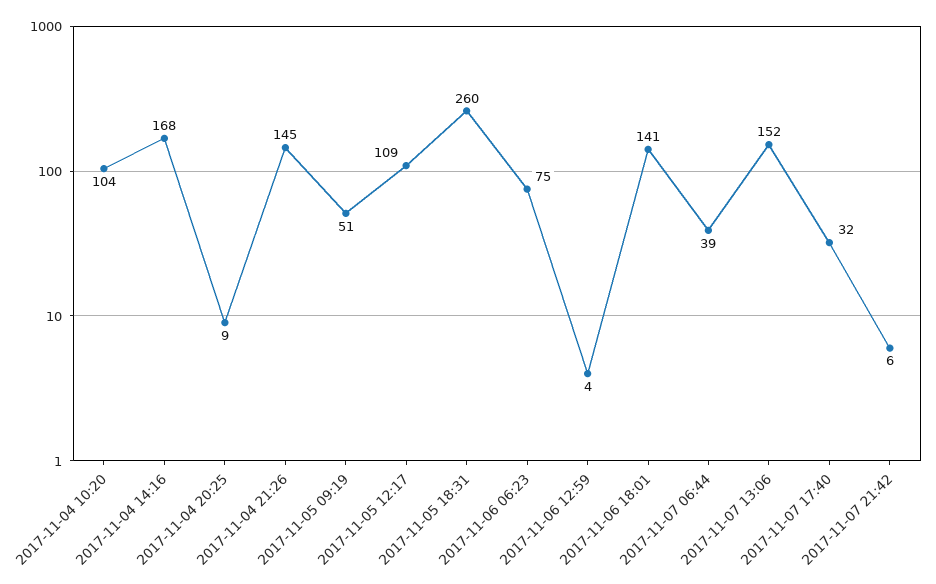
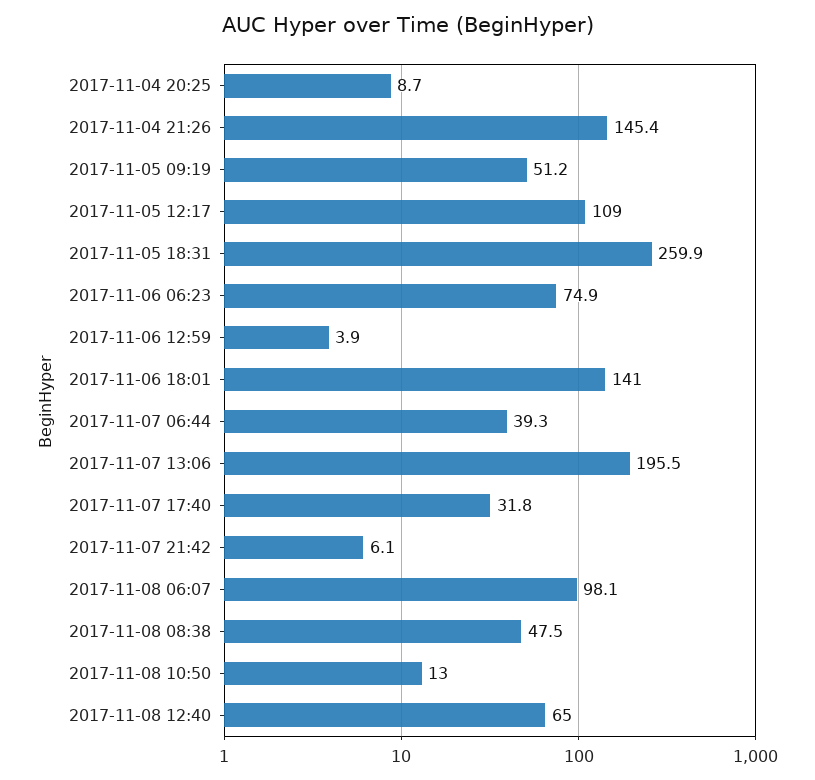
2017-11-04 10:20: 104 -> none
2017-11-04 14:16: 168 -> none
2017-11-07 13:06: 152 -> 195.5
2017-11-08 06:07: none -> 98.1
2017-11-08 08:38: none -> 47.5
2017-11-08 10:50: none -> 13
2017-11-08 12:40: none -> 65

